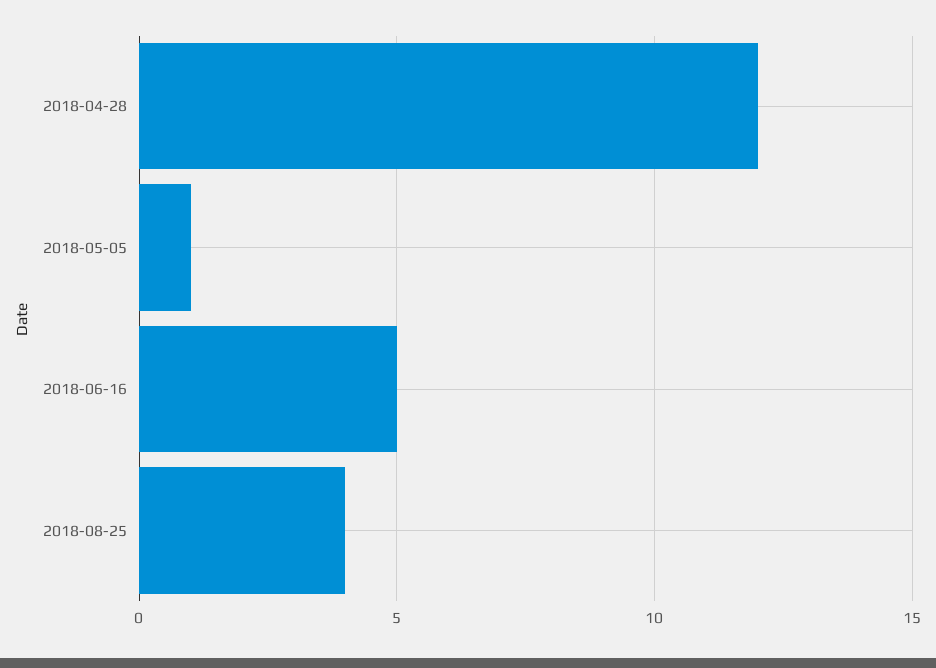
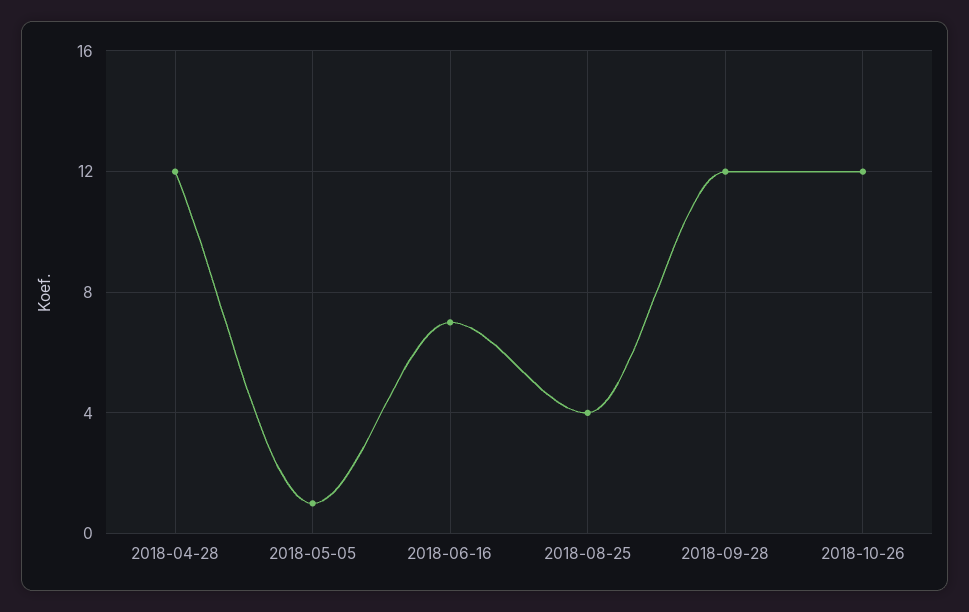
2018-06-16: 5 -> 7
2018-09-28: none -> 12
2018-10-26: none -> 12

